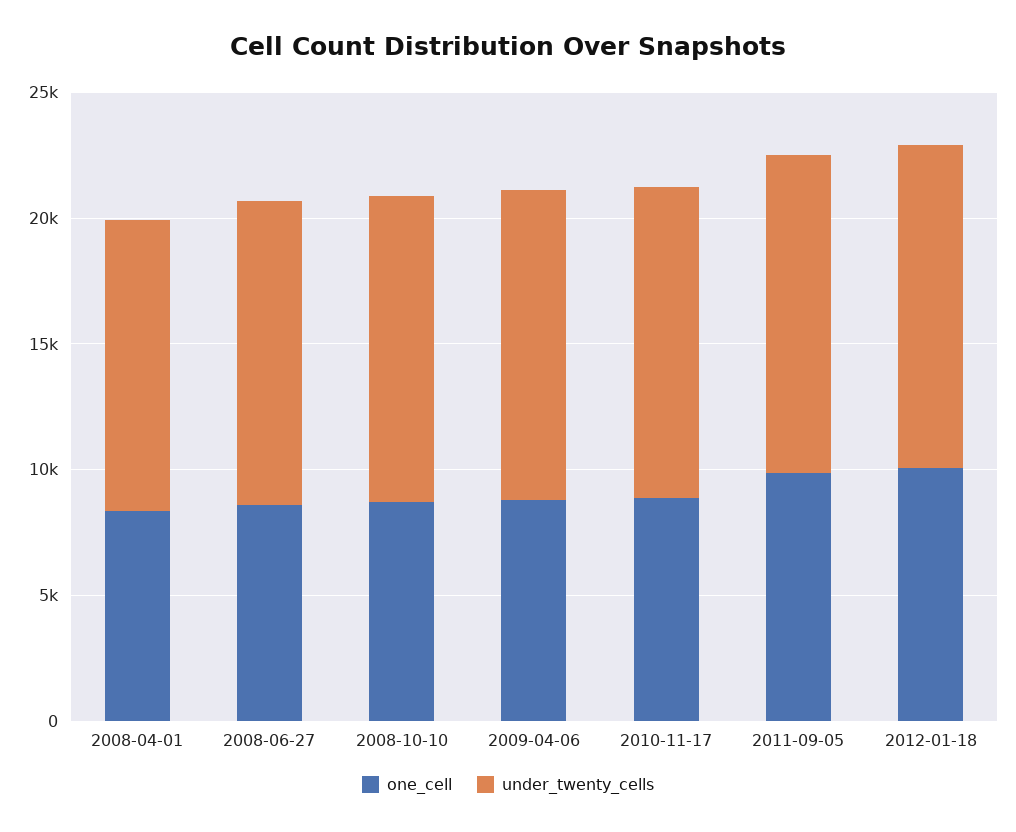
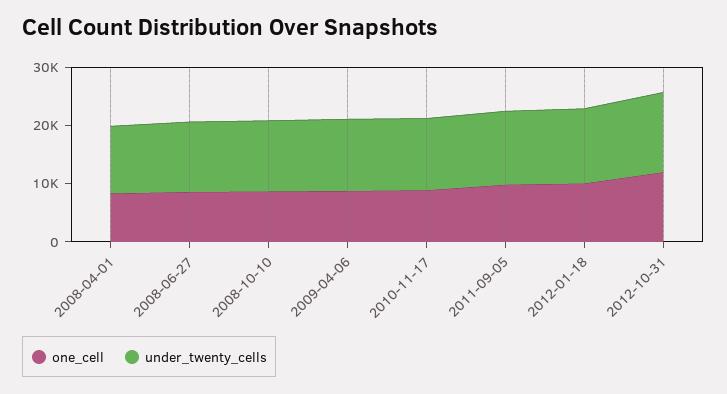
one_cell, 2012-10-31: none -> 12000
under_twenty_cells, 2012-10-31: none -> 14000

